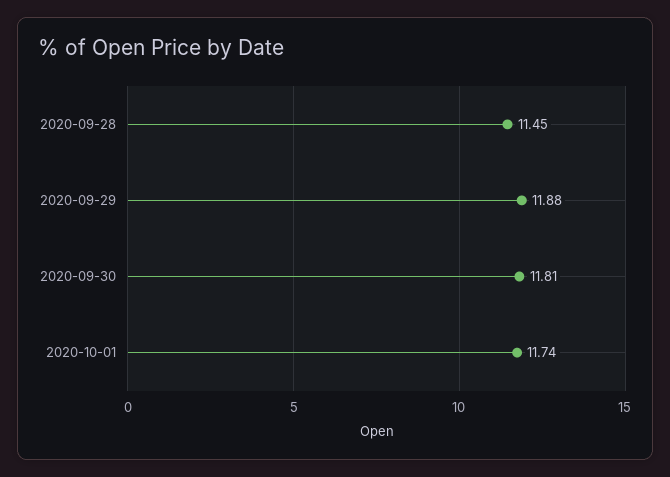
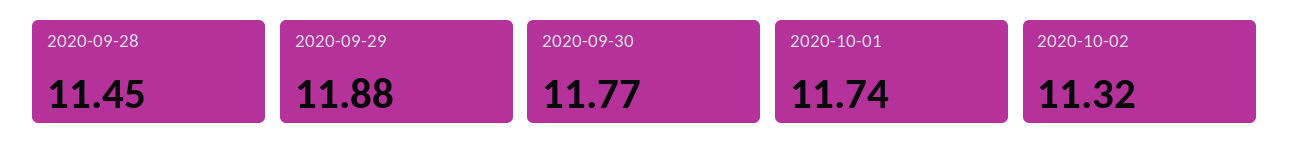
2020-09-30: 11.81 -> 11.77
2020-10-02: none -> 11.32

